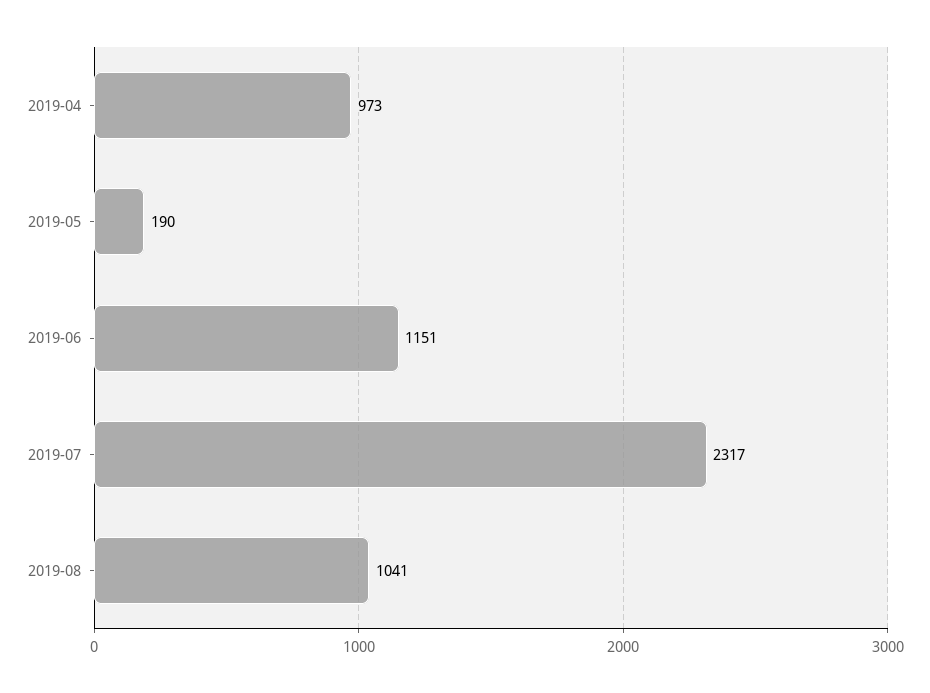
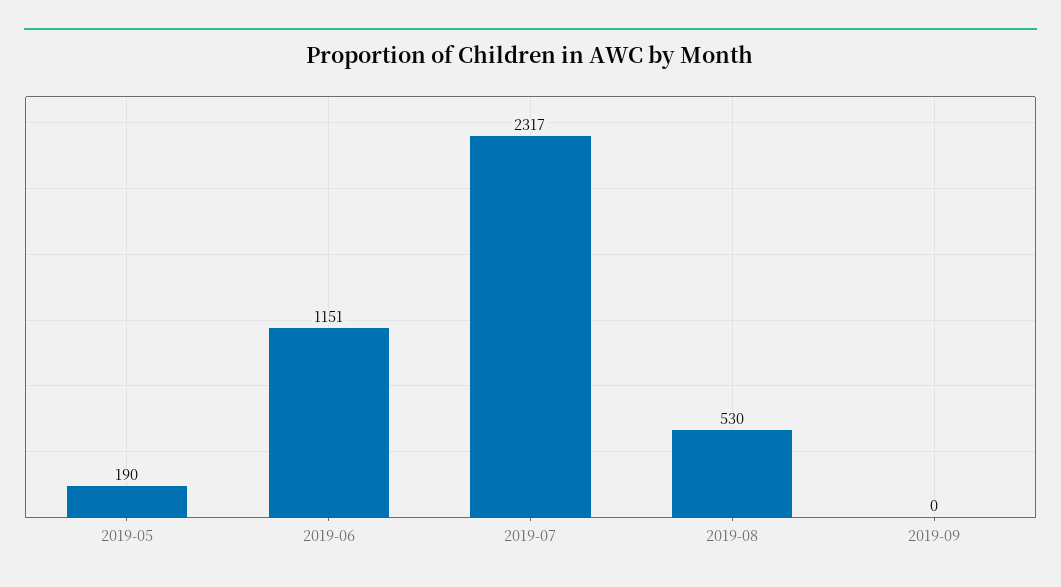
2019-04: 973 -> none
2019-08: 1041 -> 530
2019-09: none -> 0

